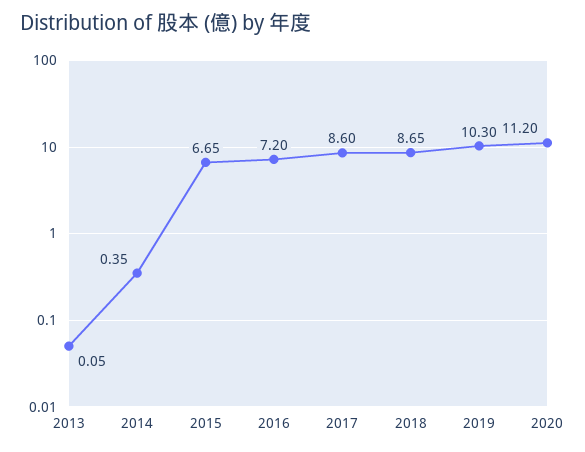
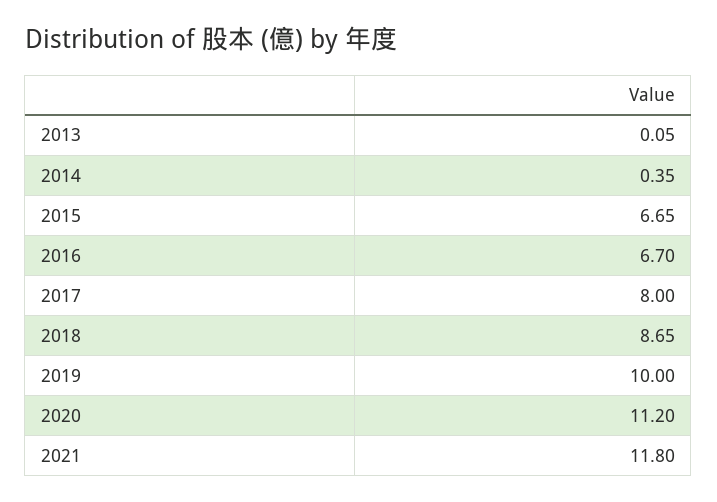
2016: 7.2 -> 6.7
2017: 8.6 -> 8
2019: 10.3 -> 10
2021: none -> 11.8

